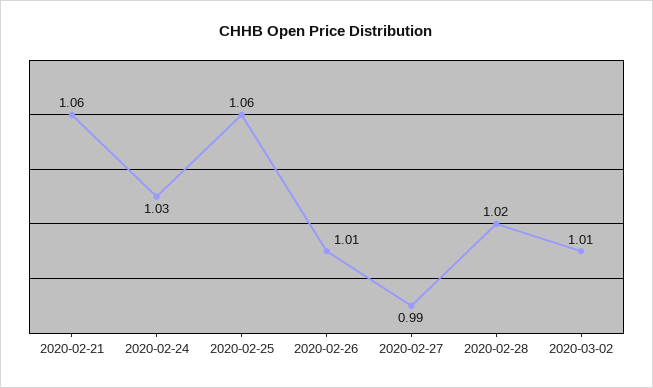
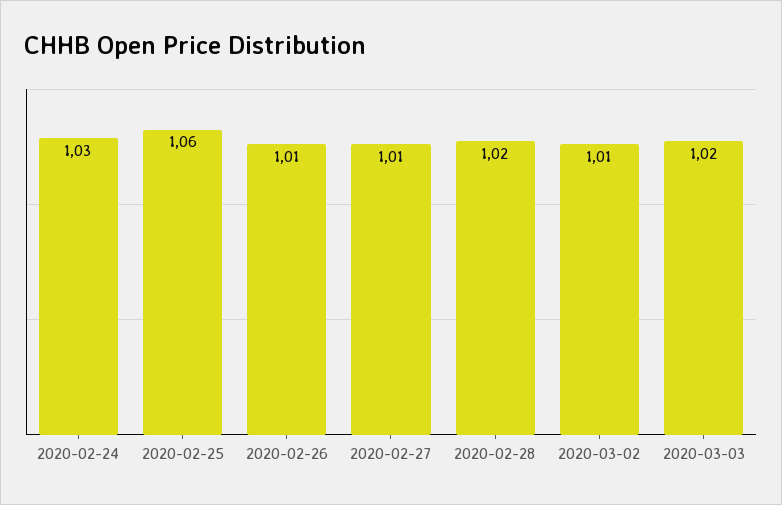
2020-02-21: 1.06 -> none
2020-02-27: 0.99 -> 1.01
2020-03-03: none -> 1.02

